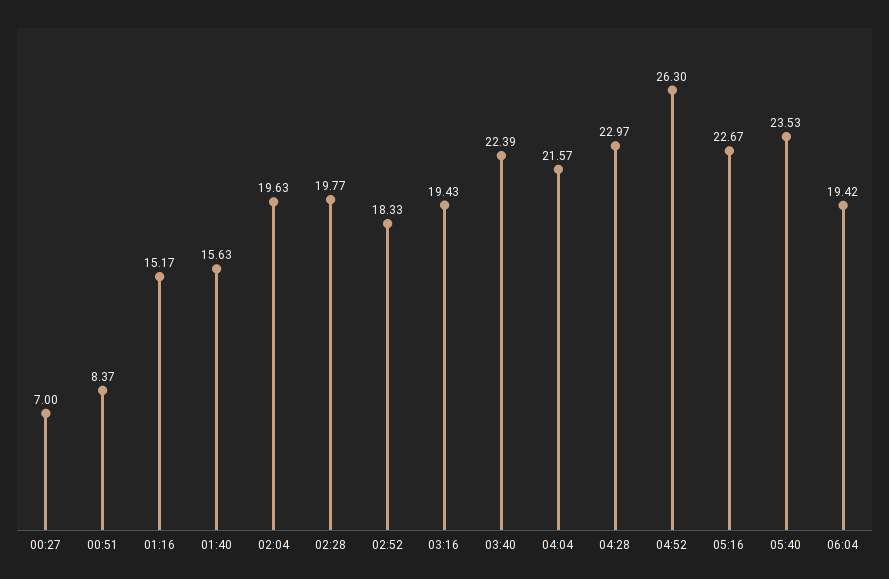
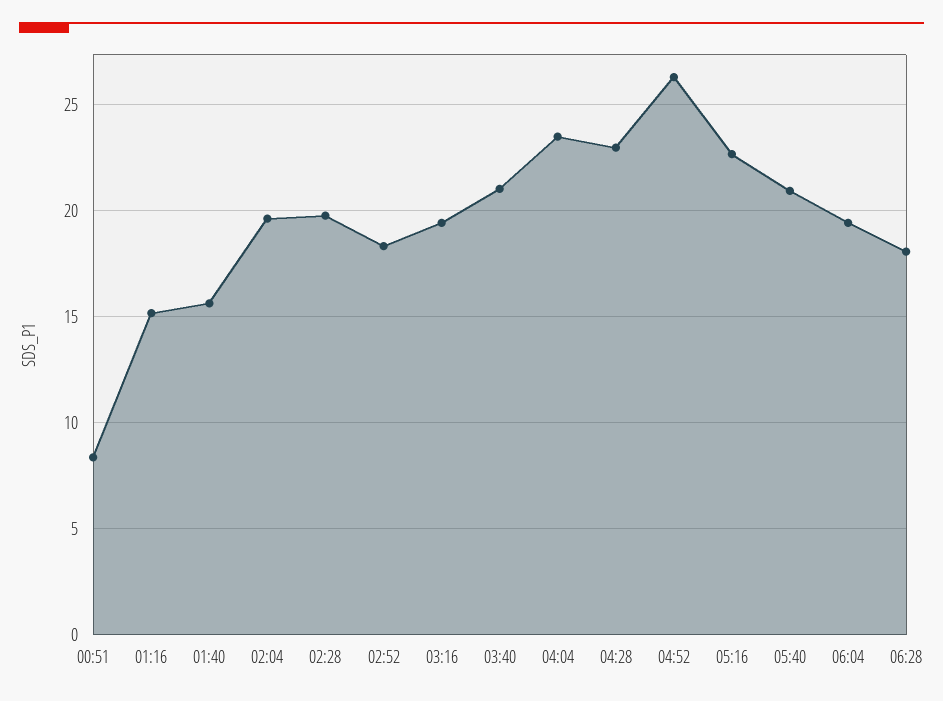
00:27: 7 -> none
03:40: 22.39 -> 21
04:04: 21.57 -> 23.5
05:40: 23.53 -> 21
06:28: none -> 18

